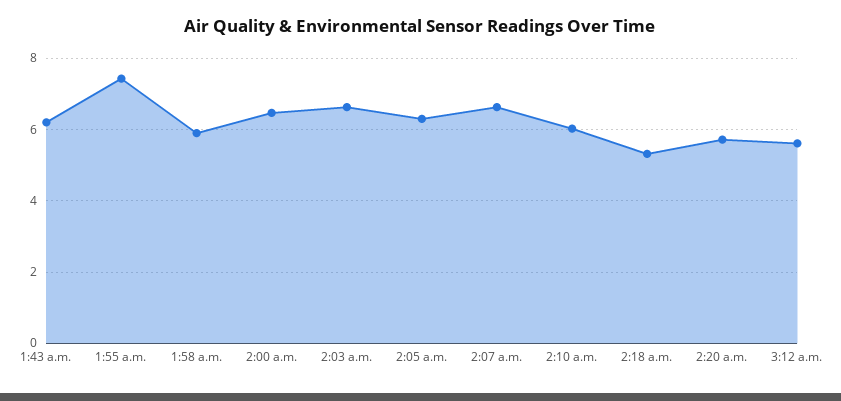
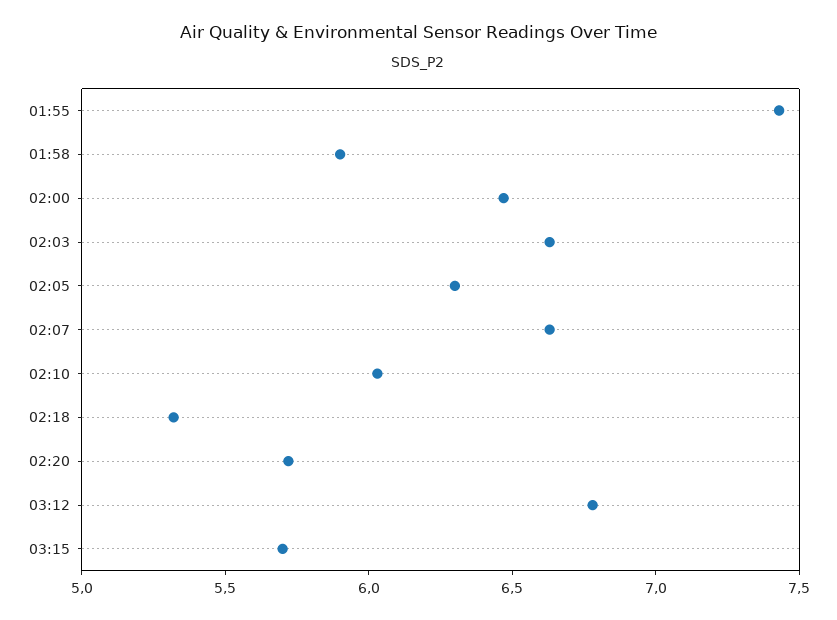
1:43 a.m.: 6.2 -> none
3:12 a.m.: 5.6 -> 6.8
03:15: none -> 5.7

